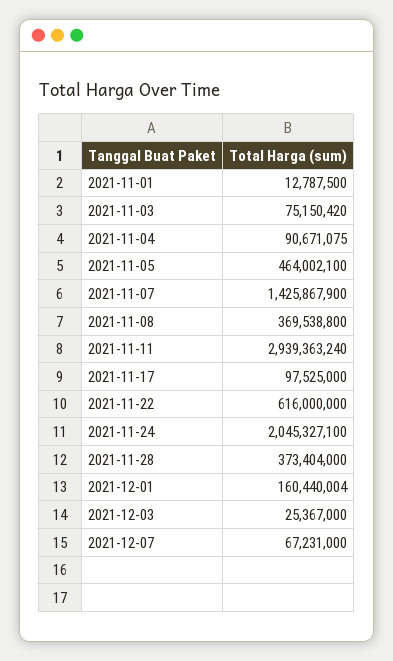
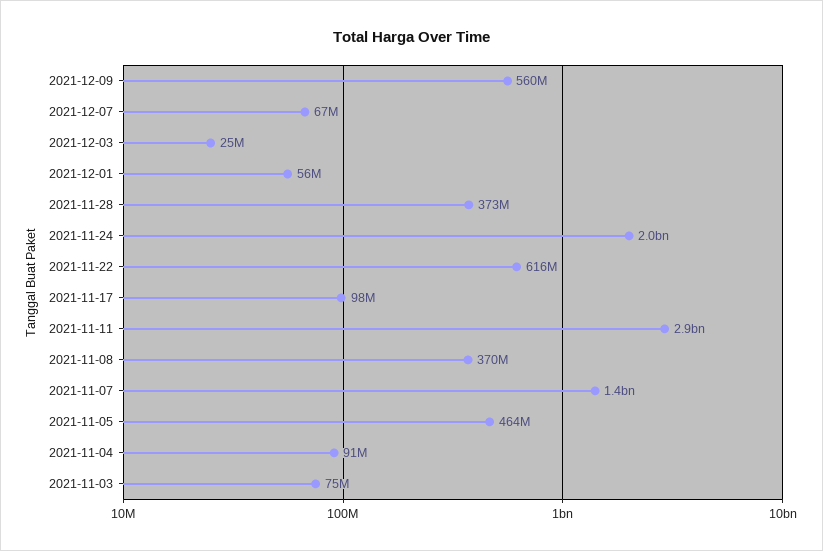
2021-11-01: 12787500 -> none
2021-12-01: 160440004 -> 56000000
2021-12-09: none -> 560000000

